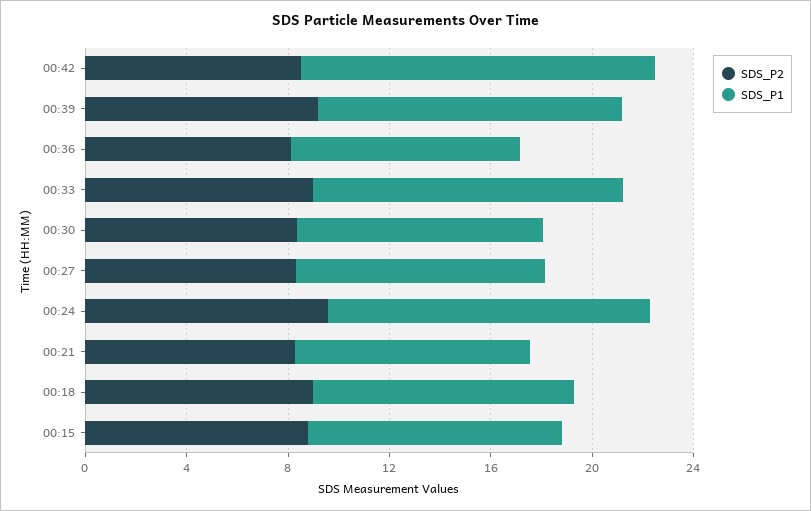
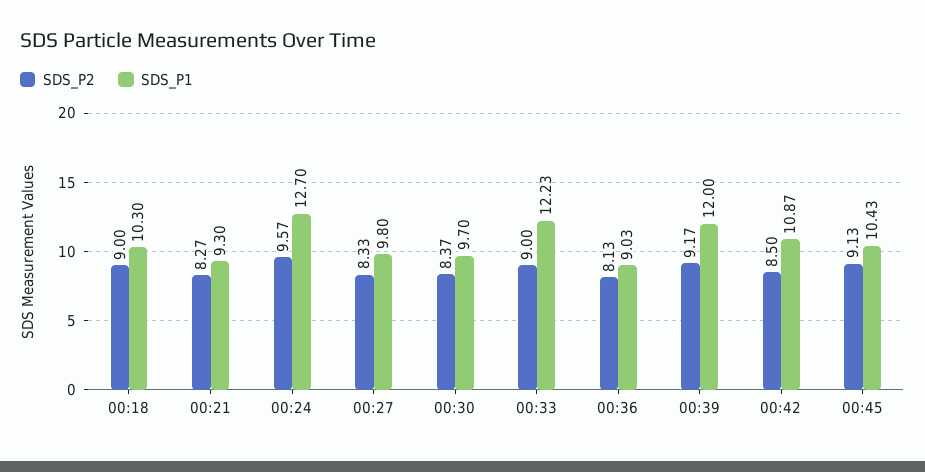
SDS_P1, 00:42: 14 -> 10.87
SDS_P2, 00:15: 9 -> none
SDS_P1, 00:15: 10 -> none
SDS_P2, 00:45: none -> 9.13
SDS_P1, 00:45: none -> 10.43

